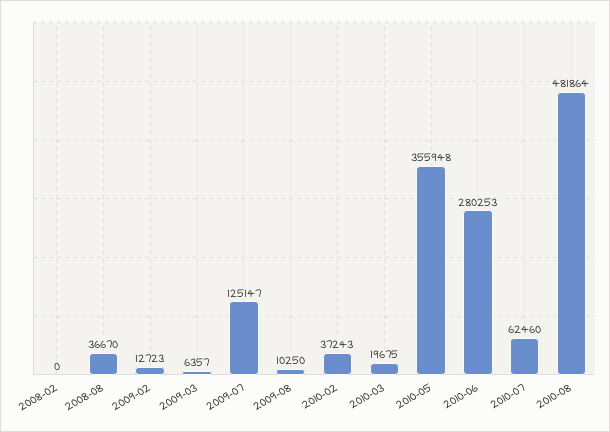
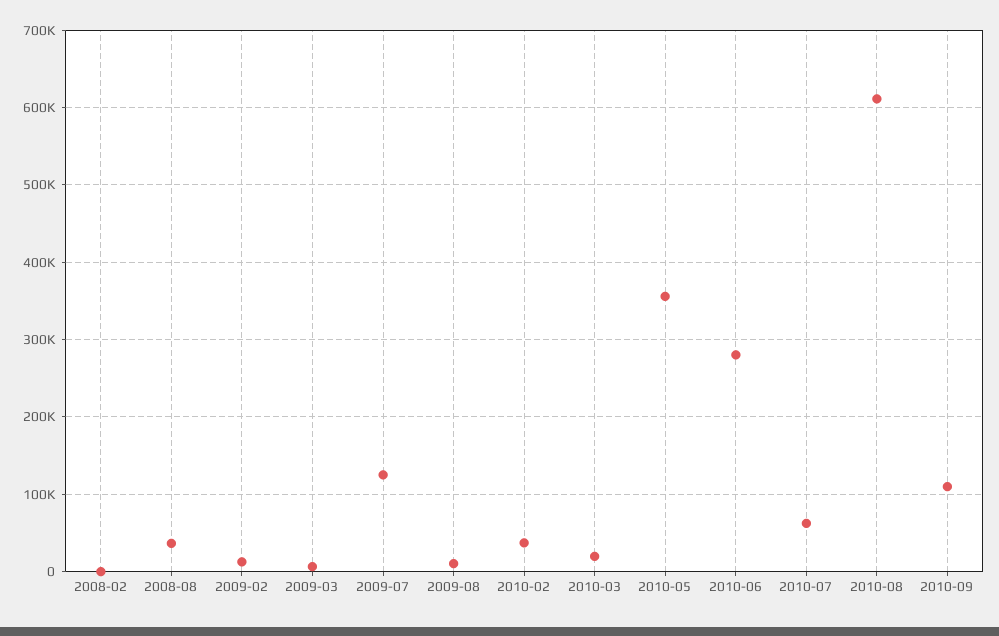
2010-08: 481864 -> 610000
2010-09: none -> 110000

